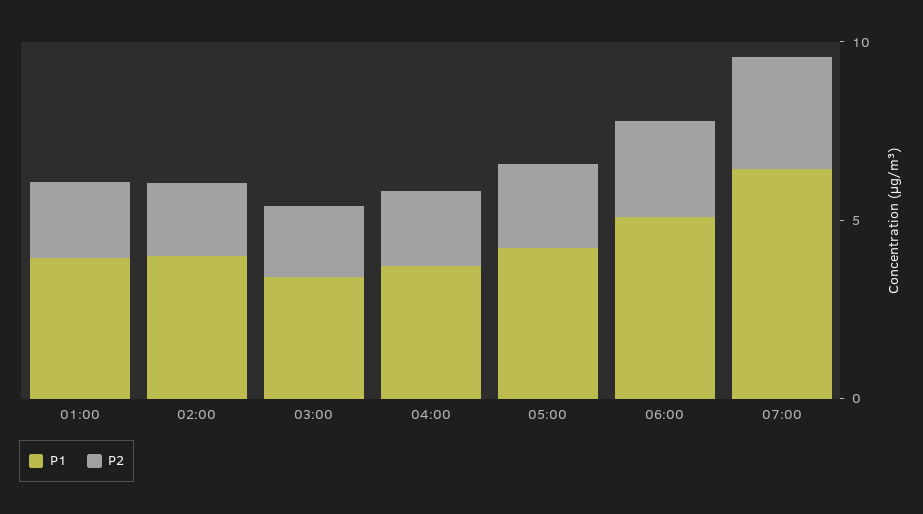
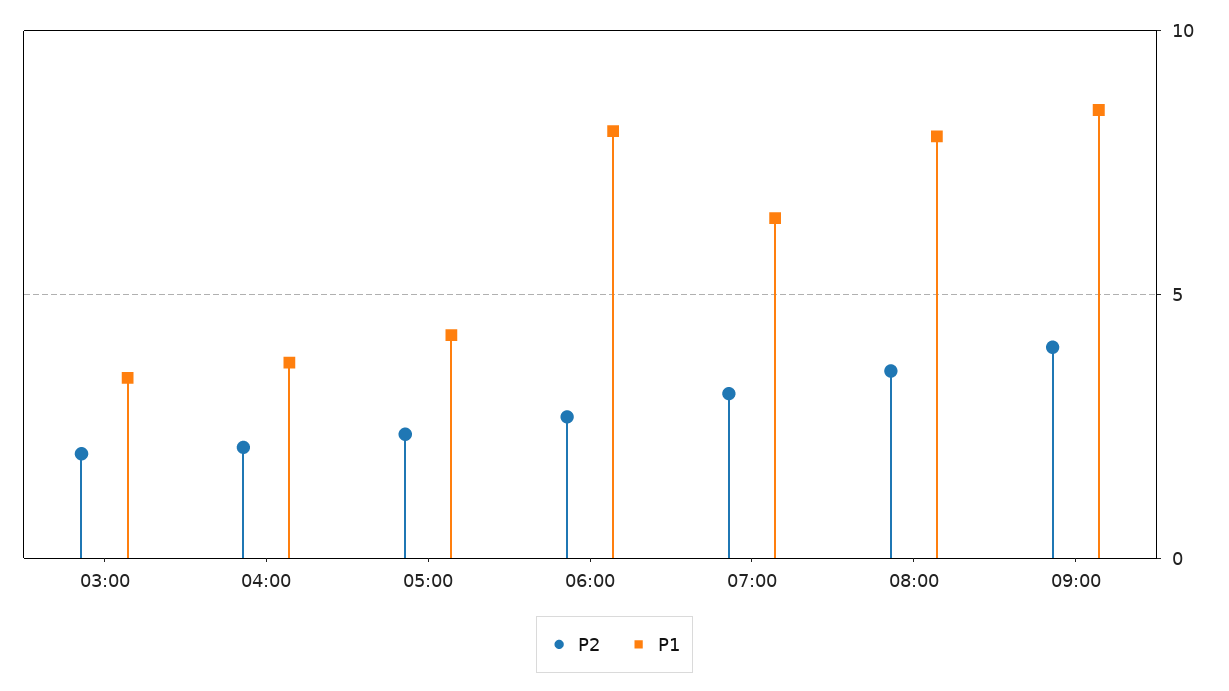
P1, 01:00: 4 -> none
P2, 01:00: 2 -> none
P1, 02:00: 4 -> none
P2, 02:00: 2 -> none
P1, 06:00: 5 -> 8
P2, 08:00: none -> 3.5
P1, 08:00: none -> 8
P2, 09:00: none -> 4
P1, 09:00: none -> 8.5

